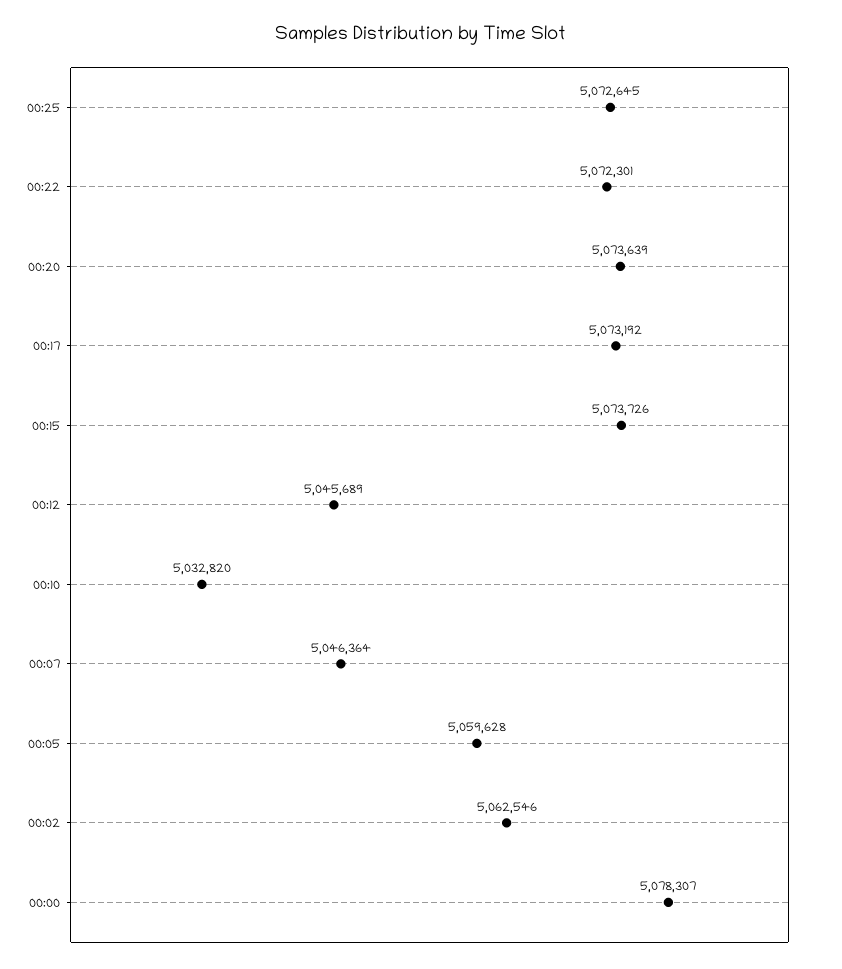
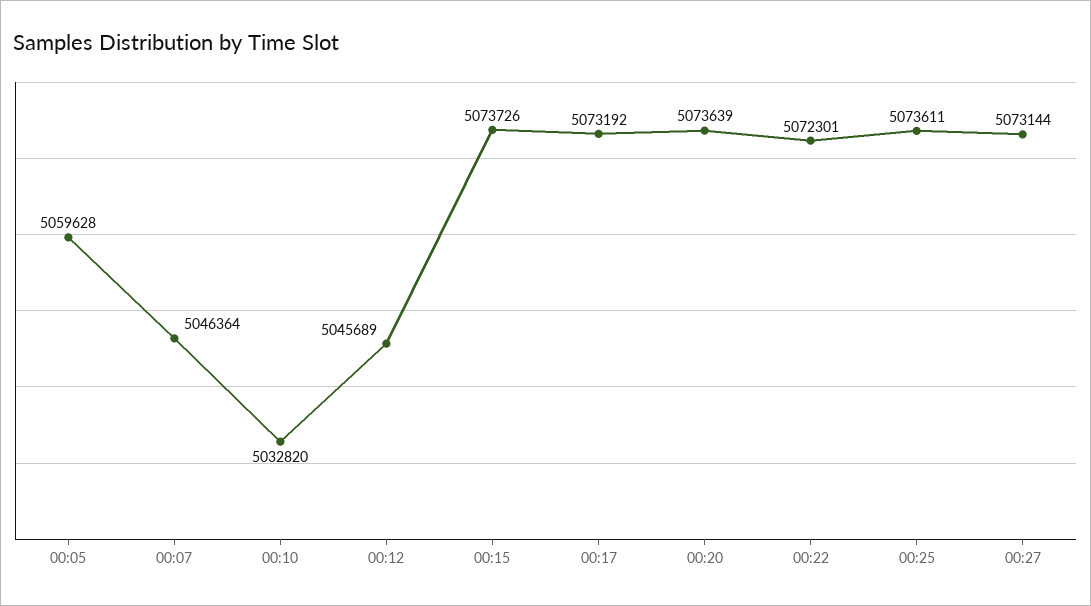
00:25: 5072645 -> 5073611
00:02: 5062546 -> none
00:00: 5078307 -> none
00:27: none -> 5073144

